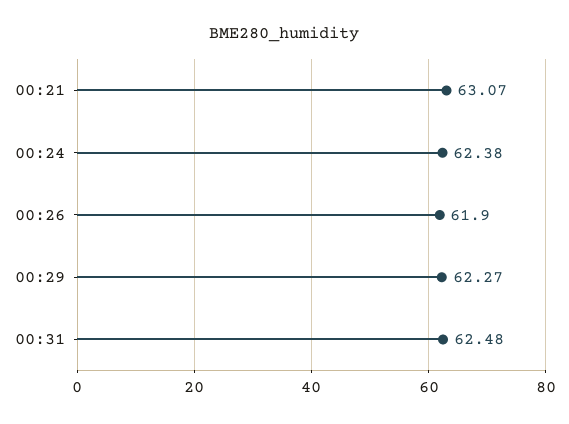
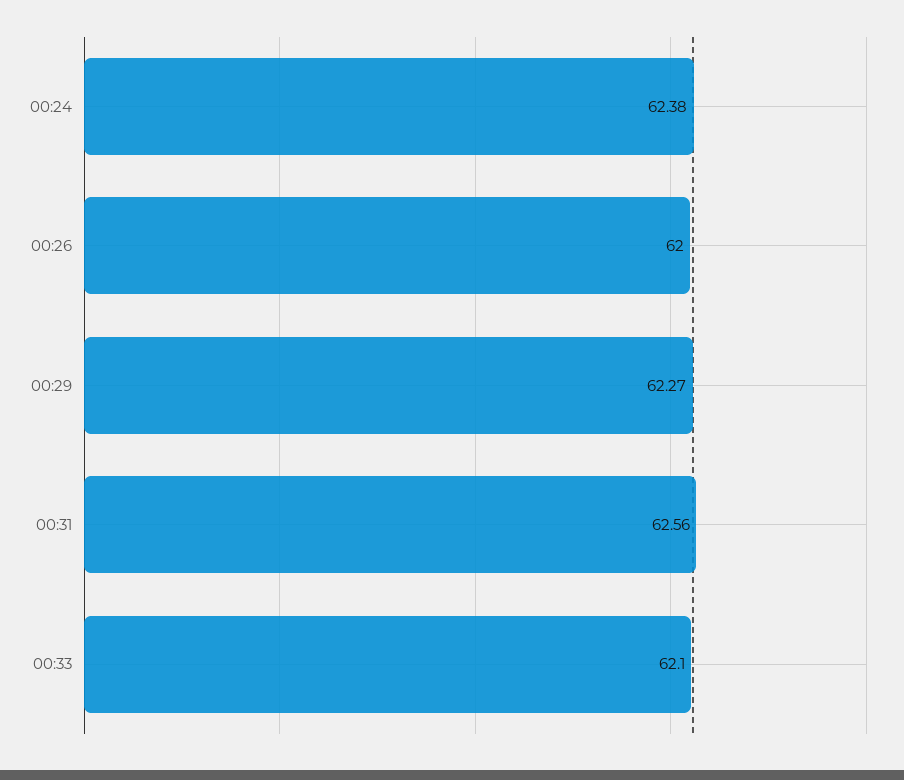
00:21: 63.07 -> none
00:26: 61.9 -> 62
00:31: 62.48 -> 62.56
00:33: none -> 62.1

